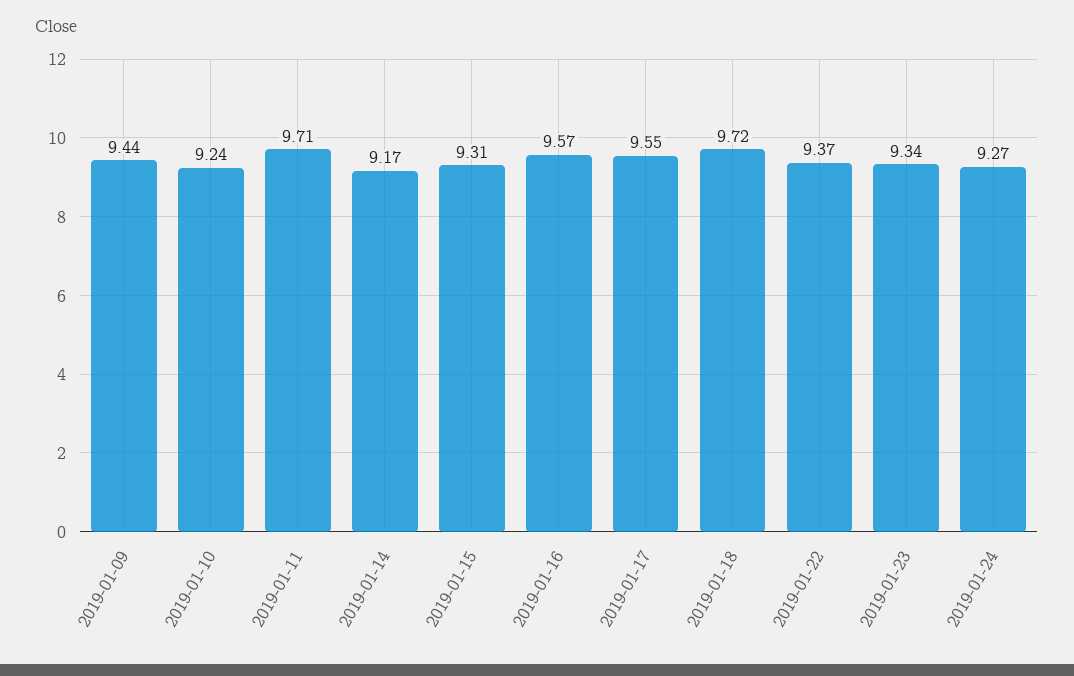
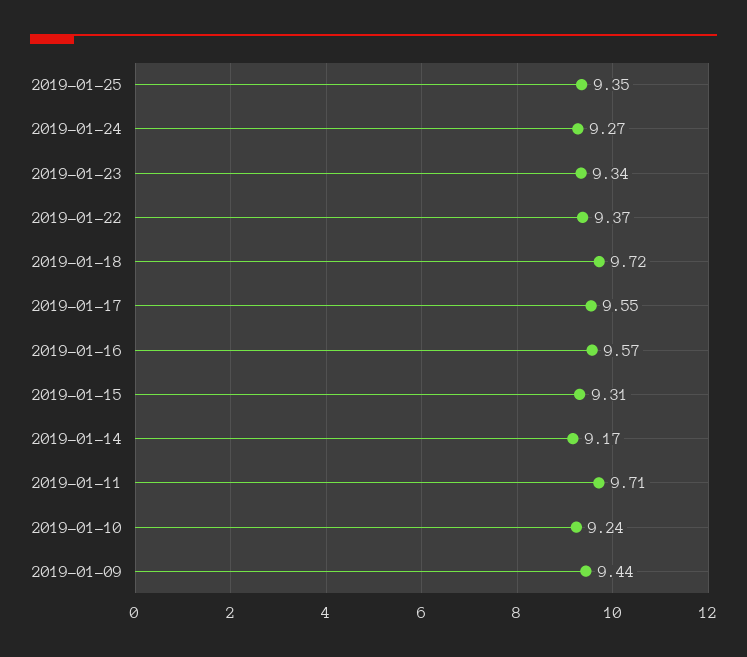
2019-01-25: none -> 9.35

